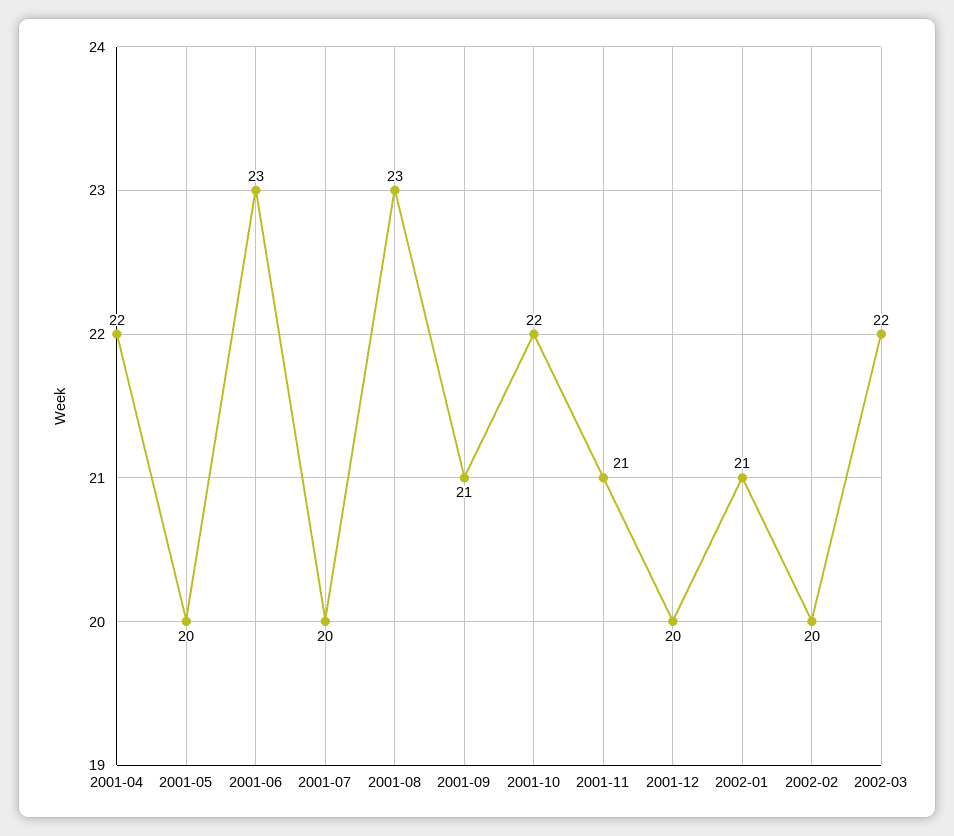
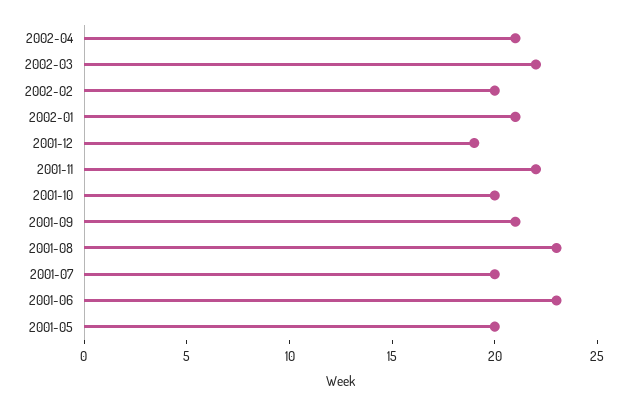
2001-04: 22 -> none
2001-10: 22 -> 20
2001-11: 21 -> 22
2001-12: 20 -> 19
2002-04: none -> 21

